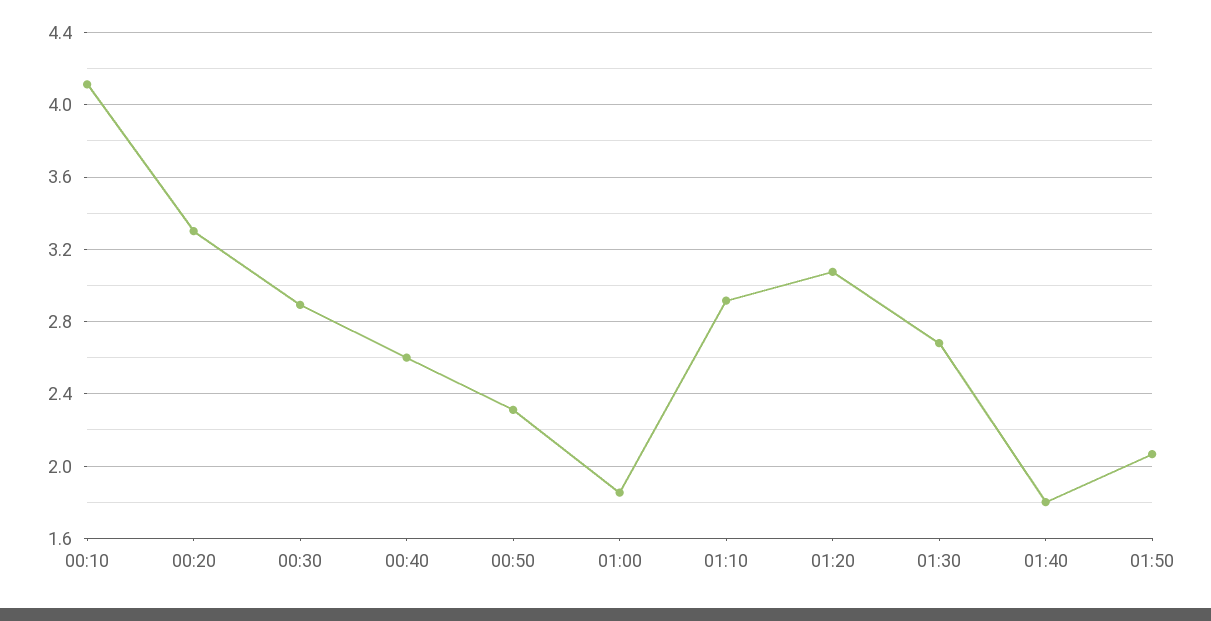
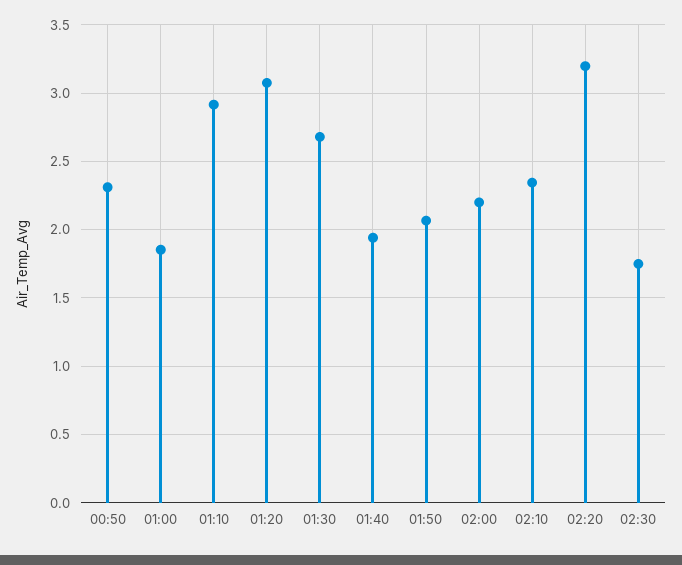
00:10: 4.1 -> none
00:20: 3.3 -> none
00:30: 2.9 -> none
00:40: 2.6 -> none
01:40: 1.8 -> 1.95
02:00: none -> 2.2
02:10: none -> 2.35
02:20: none -> 3.2
02:30: none -> 1.75

